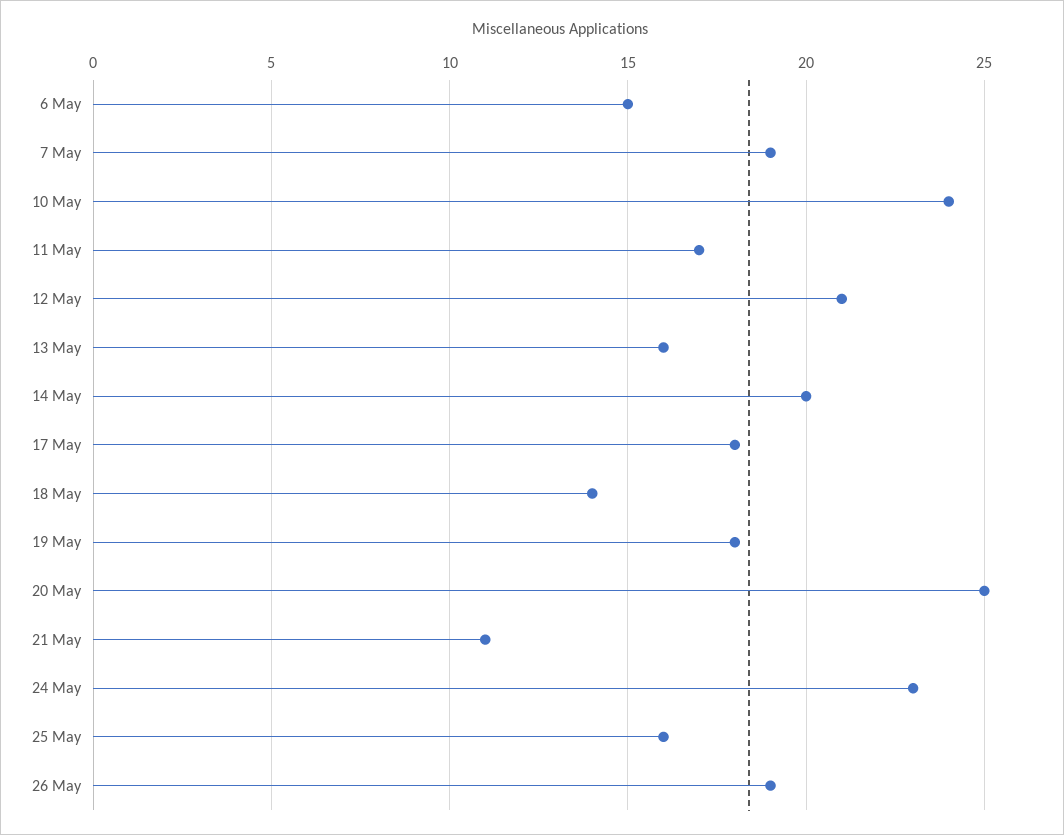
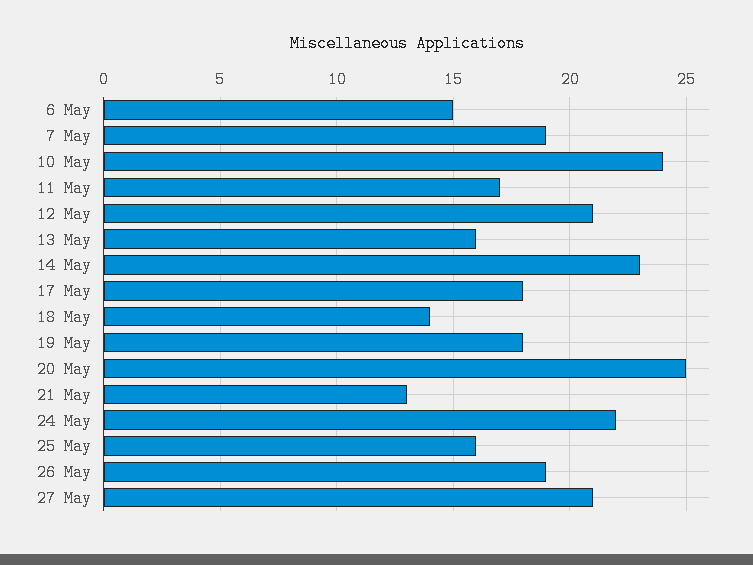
14 May: 20 -> 23
21 May: 11 -> 13
24 May: 23 -> 22
27 May: none -> 21

